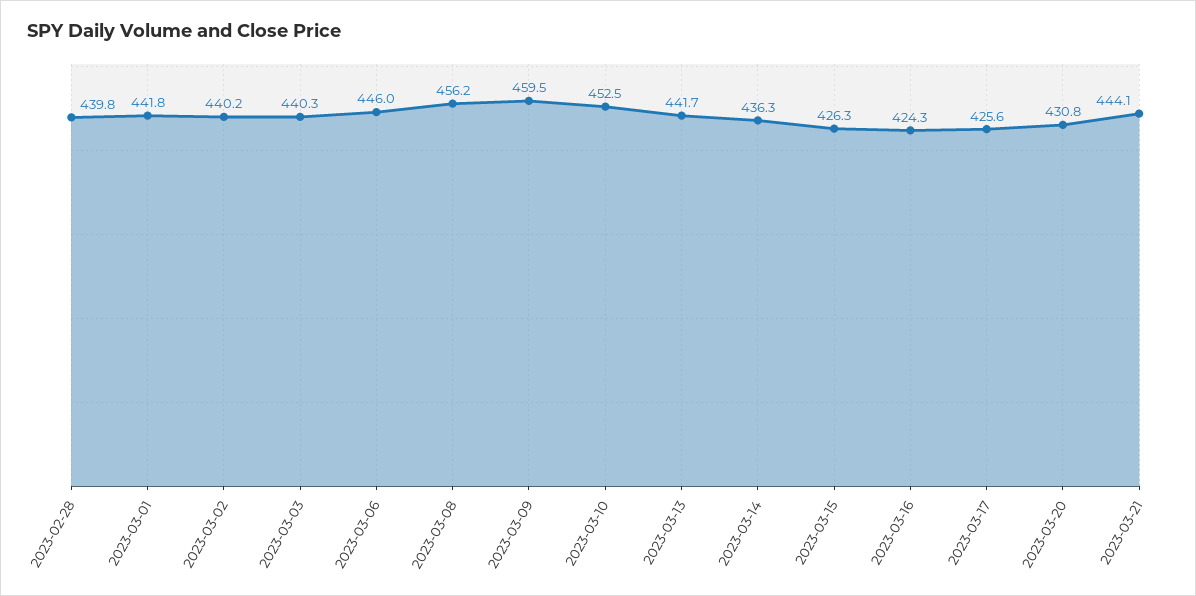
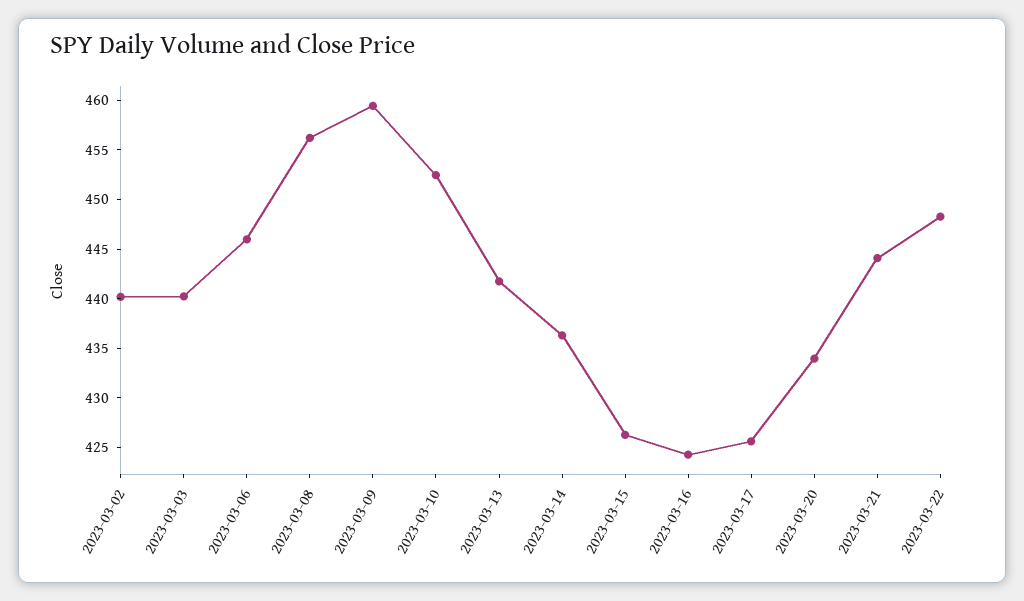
2023-02-28: 439.8 -> none
2023-03-01: 441.8 -> none
2023-03-20: 430.8 -> 434
2023-03-22: none -> 448

